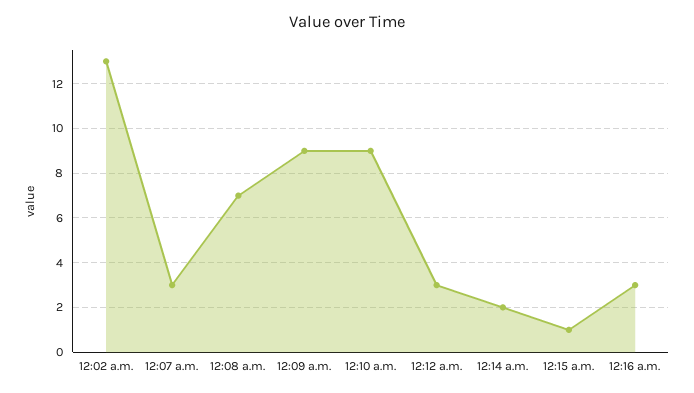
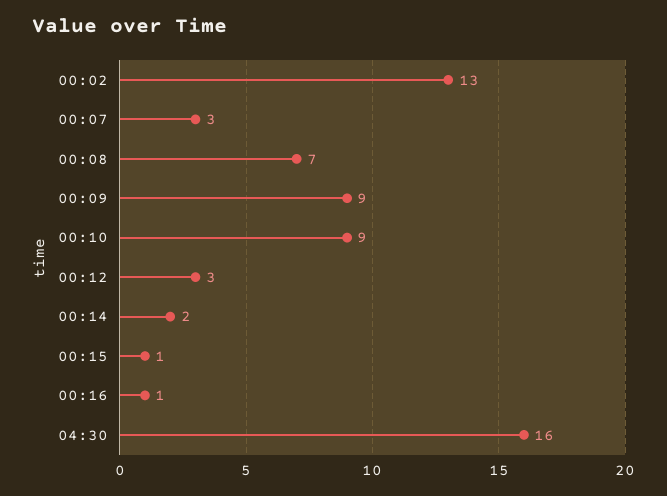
12:16 a.m.: 3 -> 1
04:30: none -> 16

